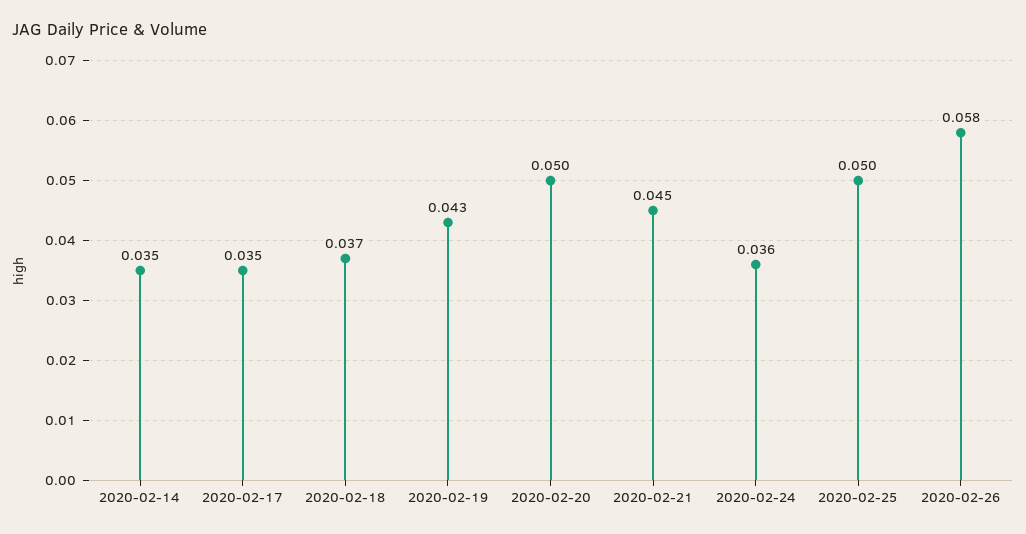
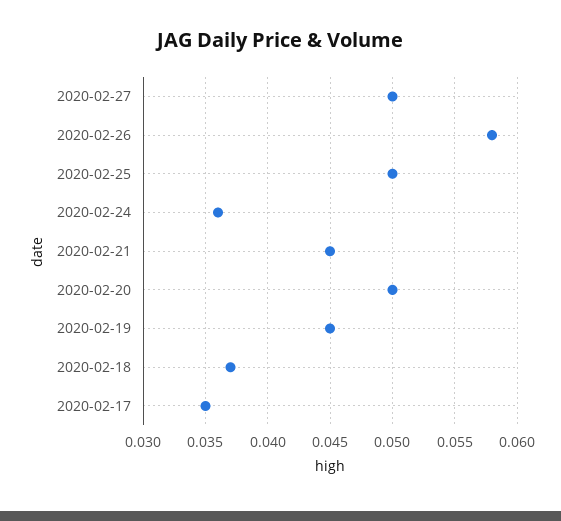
2020-02-14: 0.035 -> none
2020-02-19: 0.043 -> 0.045
2020-02-27: none -> 0.05

